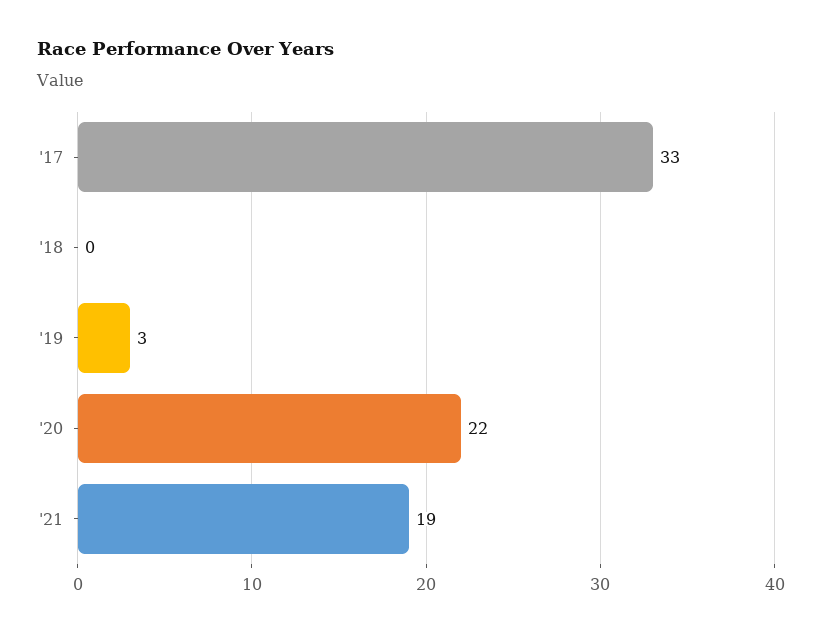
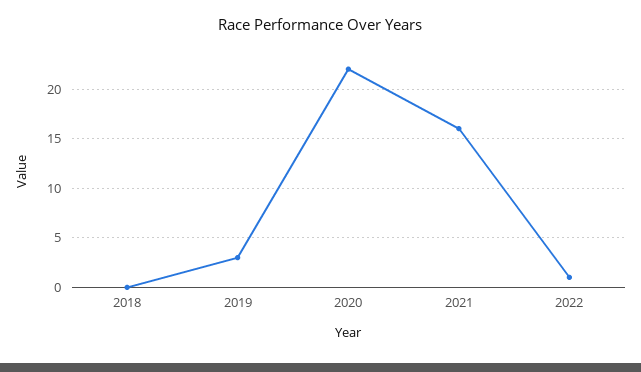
'17: 33 -> none
'21: 19 -> 16
2022: none -> 1

